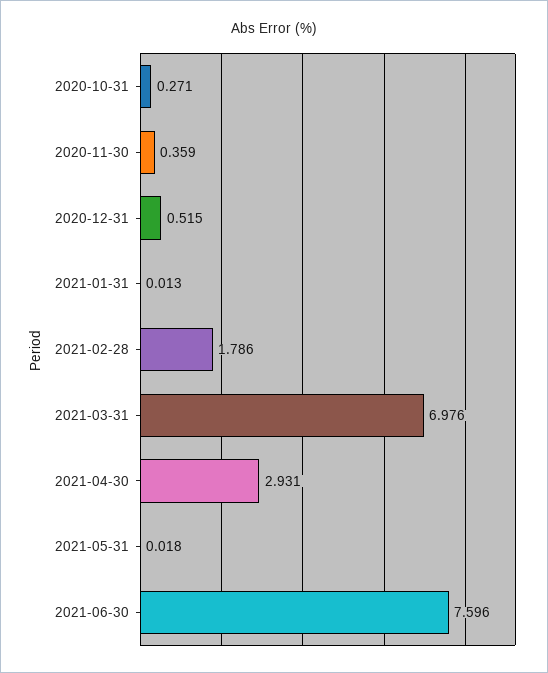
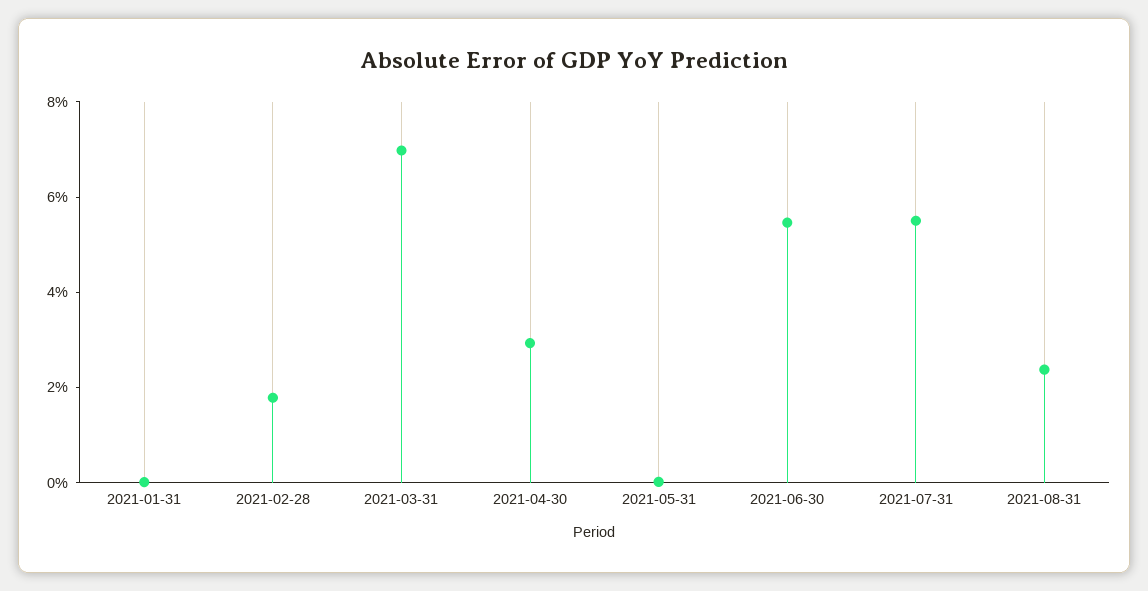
2020-10-31: 0.271 -> none
2020-11-30: 0.359 -> none
2020-12-31: 0.515 -> none
2021-06-30: 7.596 -> 5.5
2021-07-31: none -> 5.5
2021-08-31: none -> 2.5

